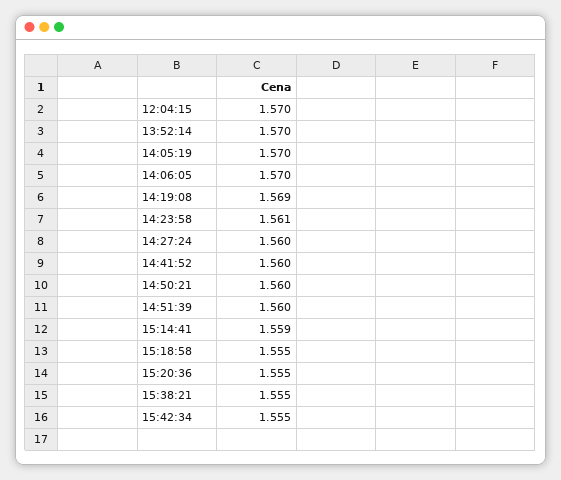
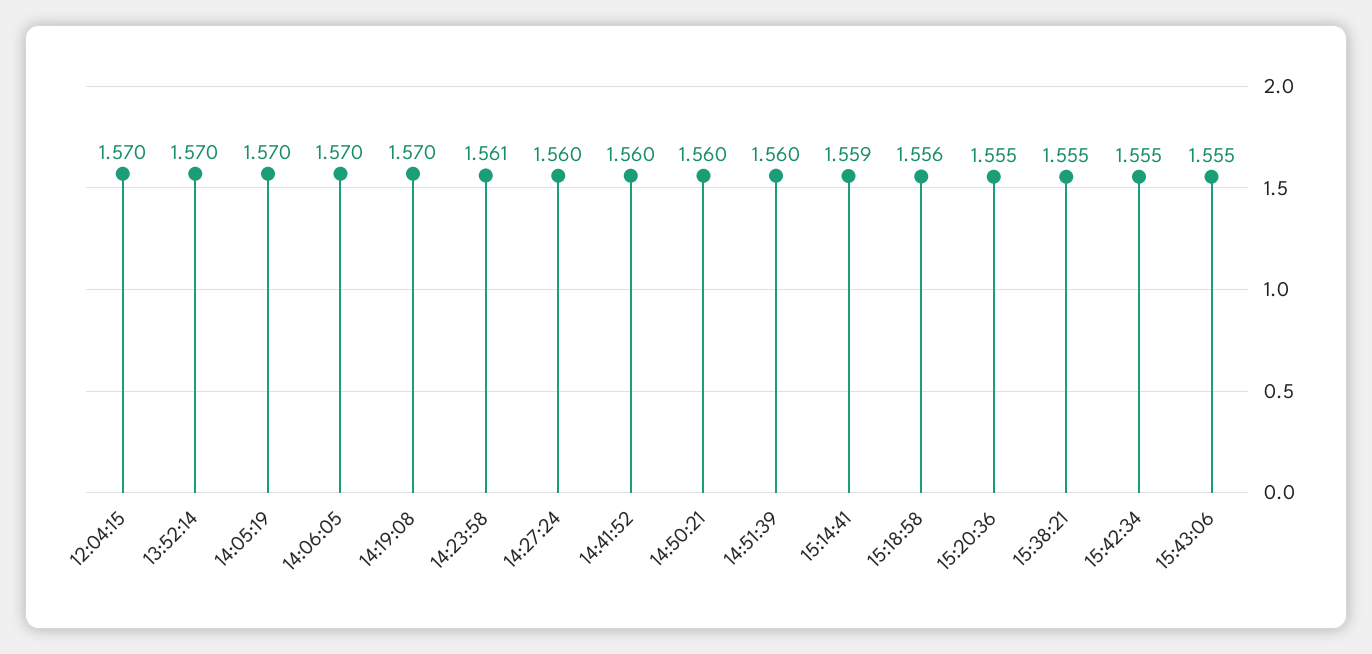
14:19:08: 1.569 -> 1.57
15:18:58: 1.555 -> 1.556
15:43:06: none -> 1.555

